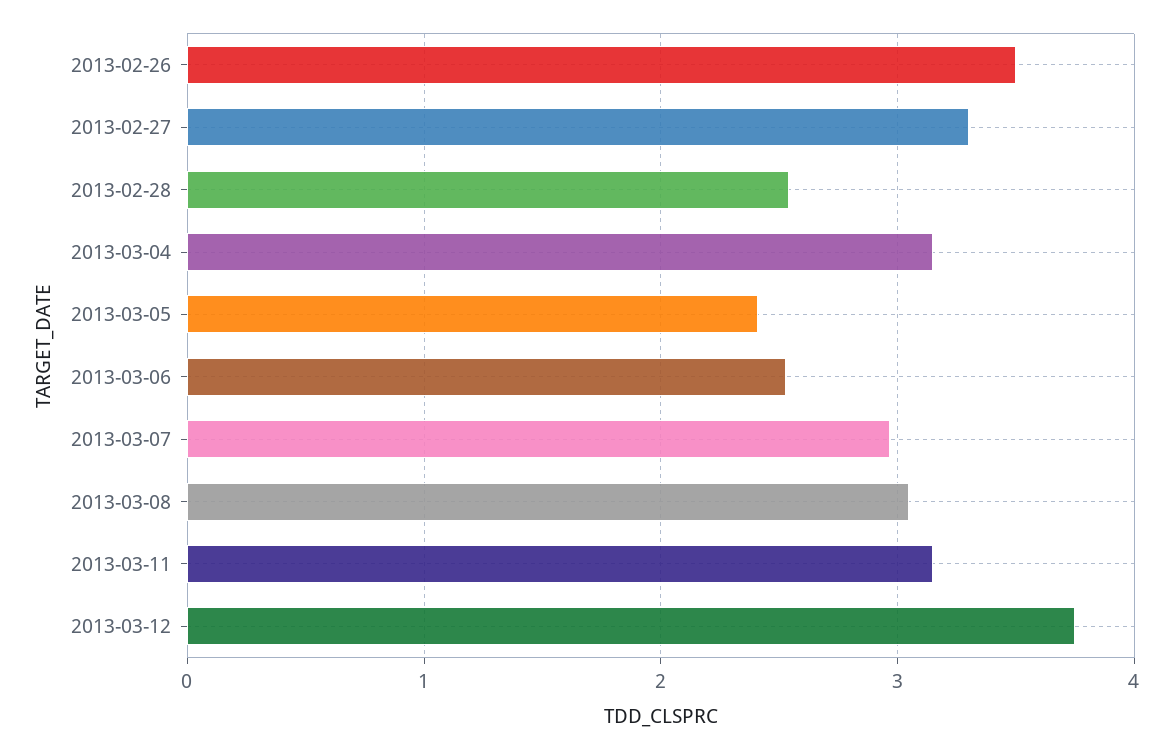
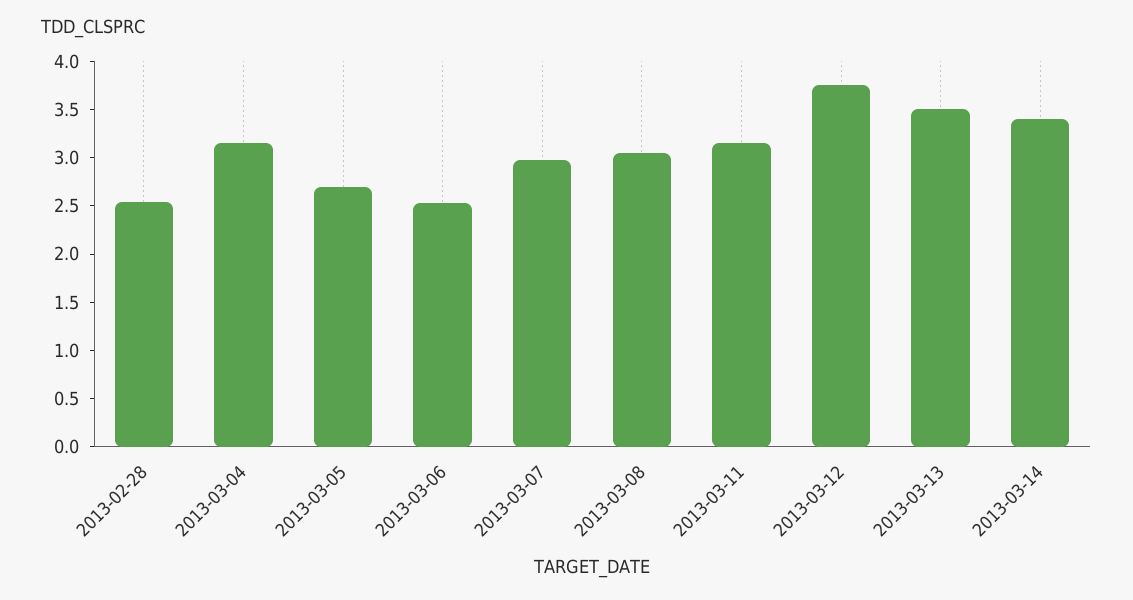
2013-02-26: 3.5 -> none
2013-02-27: 3.3 -> none
2013-03-05: 2.4 -> 2.7
2013-03-13: none -> 3.5
2013-03-14: none -> 3.4

